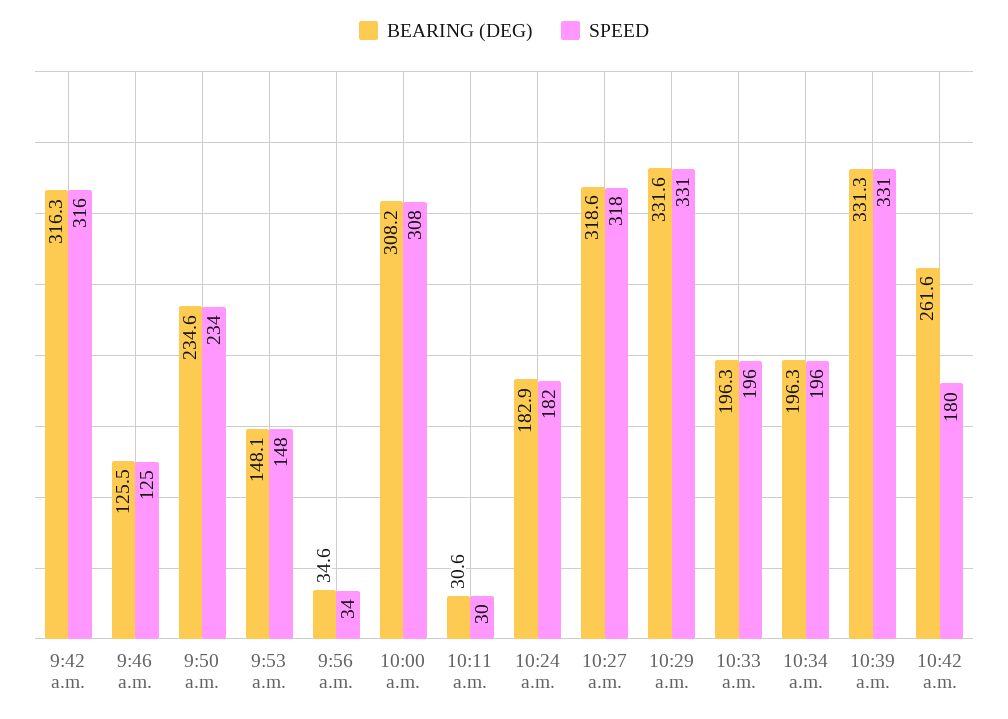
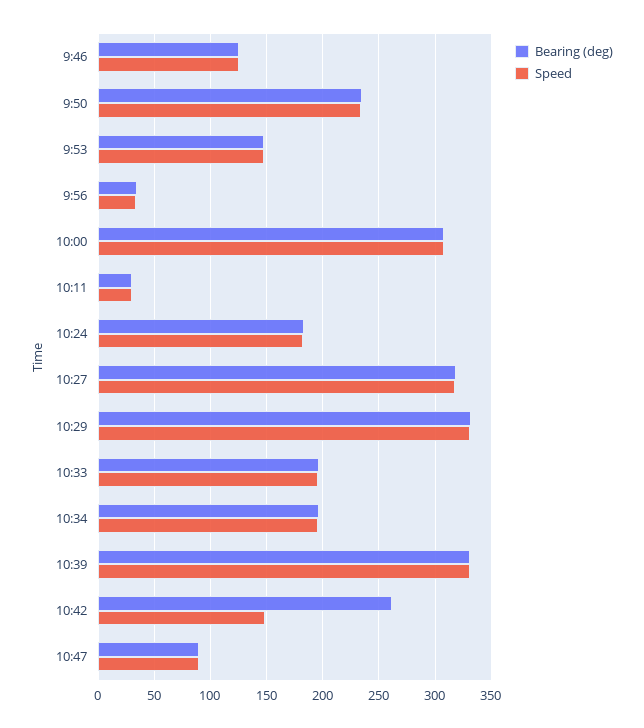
BEARING (DEG), 9:42 a.m.: 316.3 -> none
SPEED, 9:42 a.m.: 316 -> none
SPEED, 10:42 a.m.: 180 -> 150
BEARING (DEG), 10:47: none -> 90
SPEED, 10:47: none -> 90

